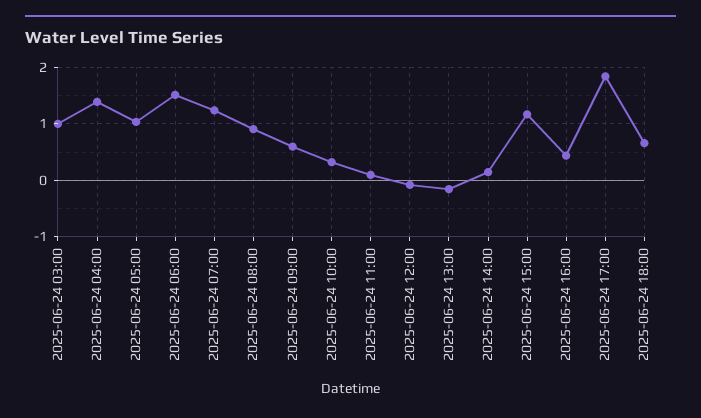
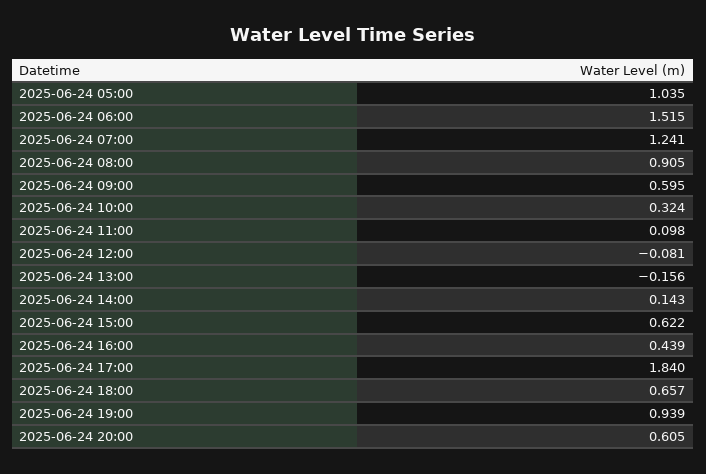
2025-06-24 03:00: 1 -> none
2025-06-24 04:00: 1.4 -> none
2025-06-24 15:00: 1.2 -> 0.622
2025-06-24 19:00: none -> 0.939
2025-06-24 20:00: none -> 0.605

